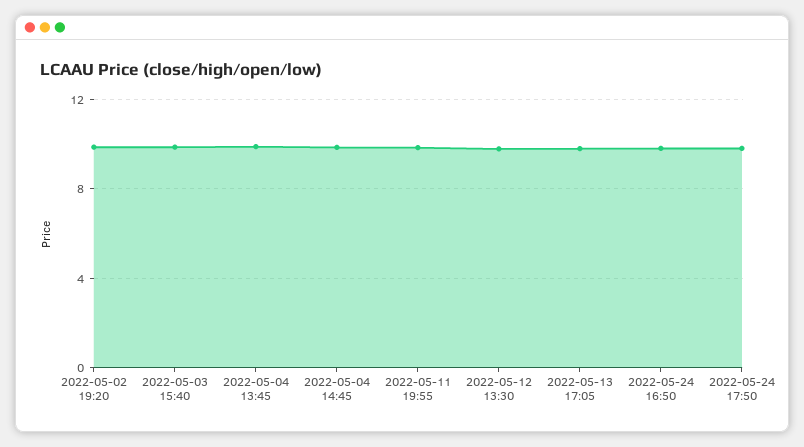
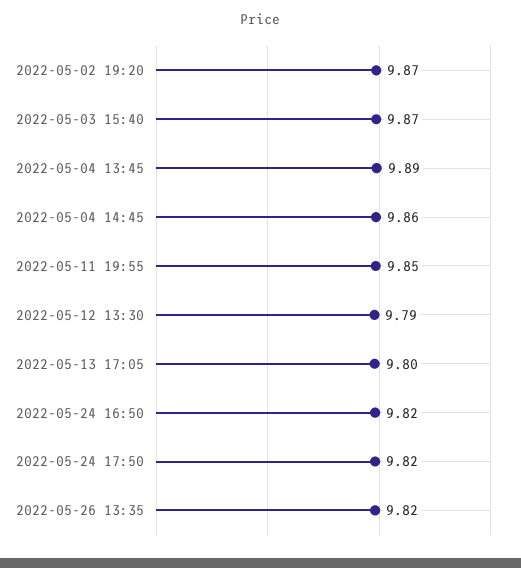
2022-05-26 13:35: none -> 9.82

